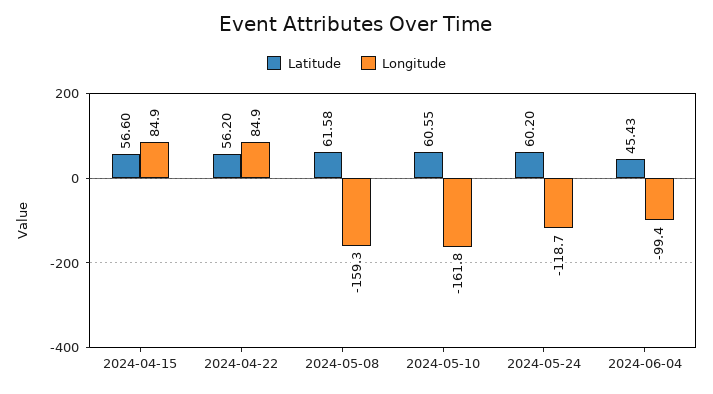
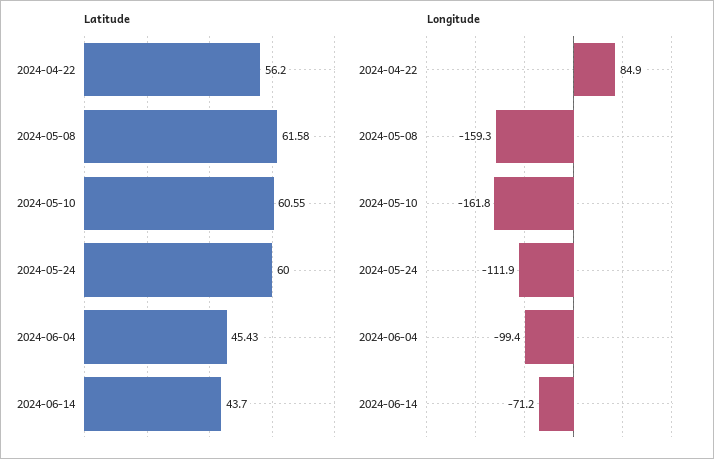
Latitude, 2024-04-15: 56.6 -> none
Longitude, 2024-04-15: 84.9 -> none
Latitude, 2024-05-24: 60.2 -> 60
Longitude, 2024-05-24: -118.7 -> -111.9
Latitude, 2024-06-14: none -> 43.7
Longitude, 2024-06-14: none -> -71.2

